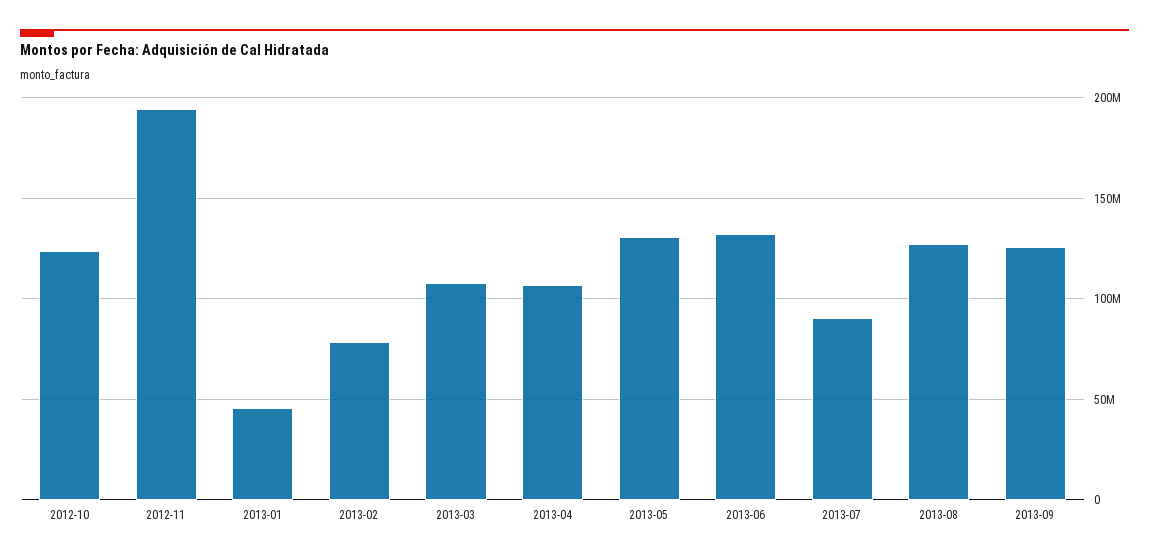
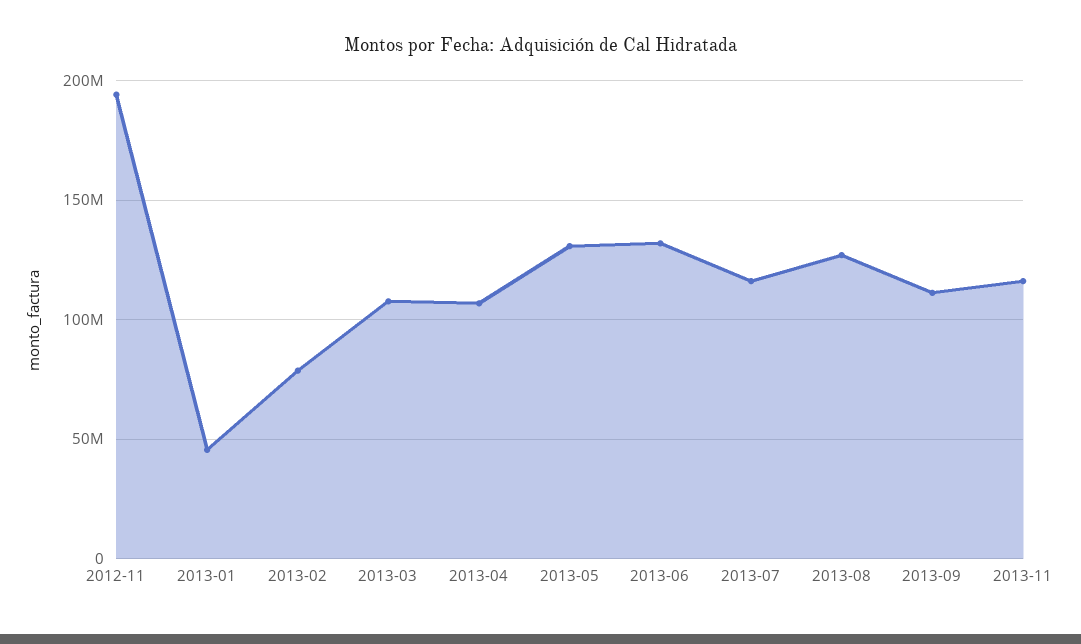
2012-10: 125000000 -> none
2013-07: 90000000 -> 115000000
2013-09: 125000000 -> 110000000
2013-11: none -> 115000000

